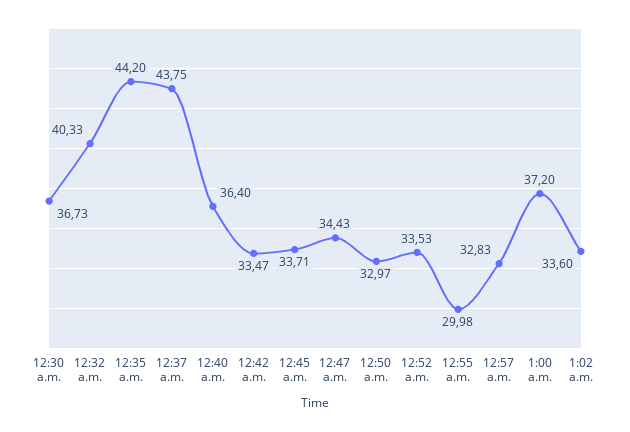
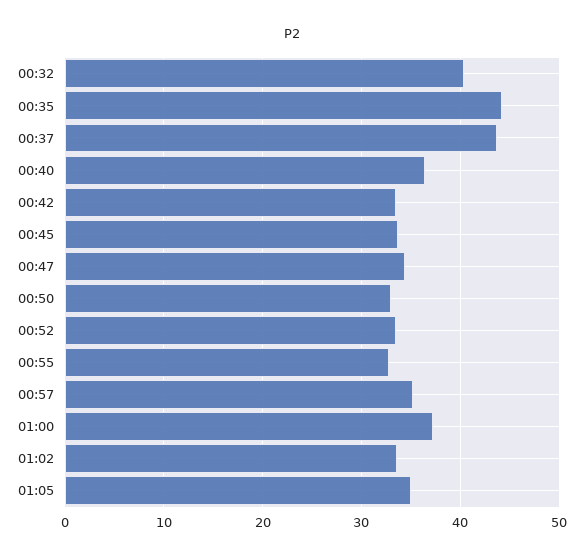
12:30 a.m.: 36.73 -> none
12:55 a.m.: 29.98 -> 33
12:57 a.m.: 32.83 -> 35
01:05: none -> 35

